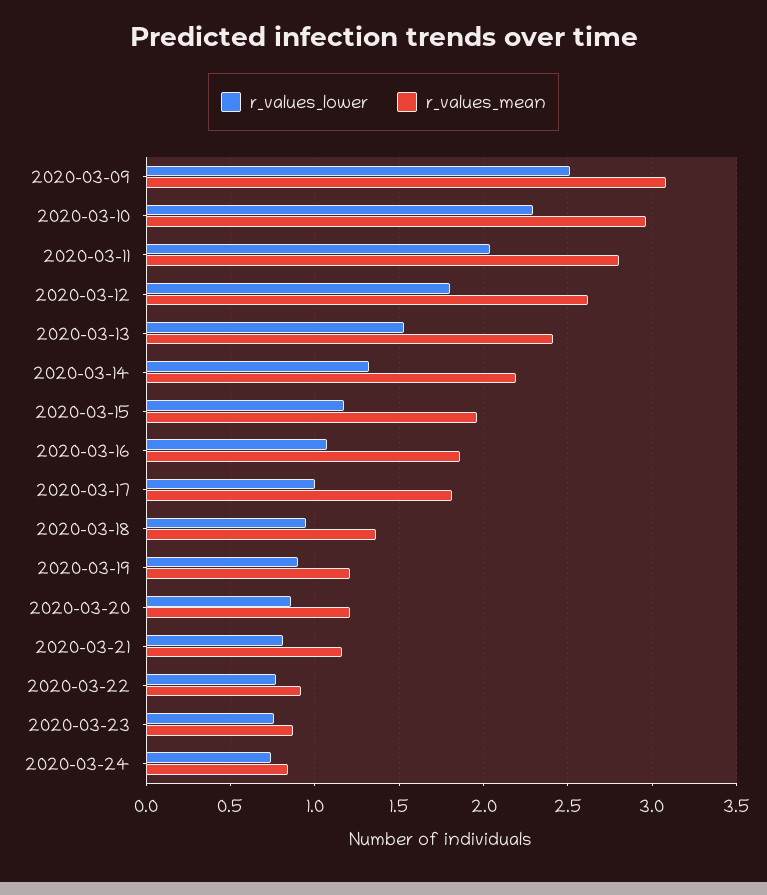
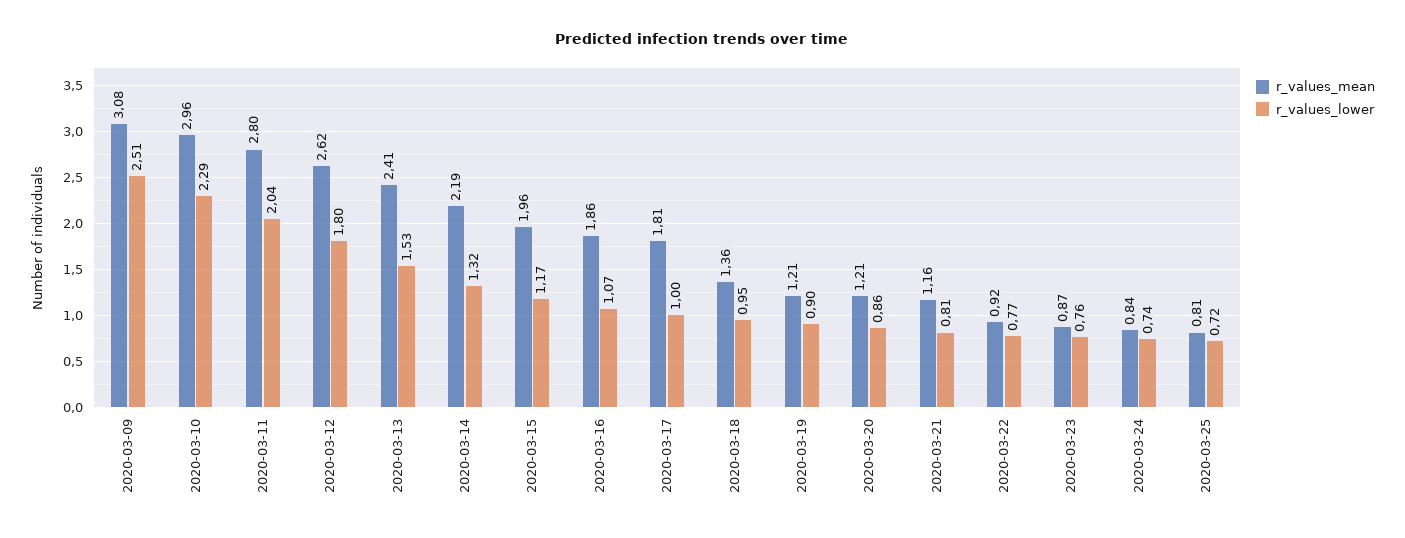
r_values_mean, 2020-03-25: none -> 0.81
r_values_lower, 2020-03-25: none -> 0.72

